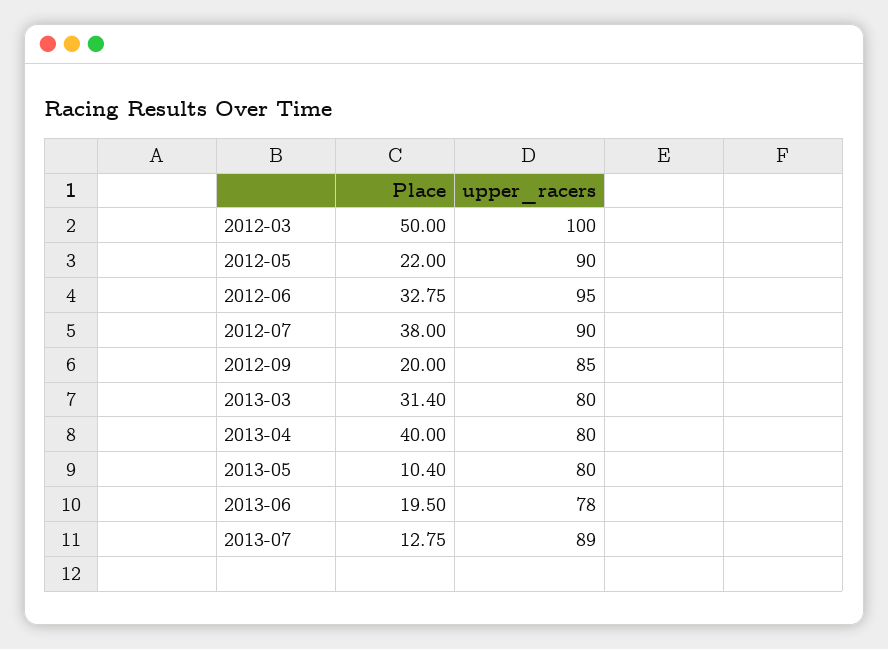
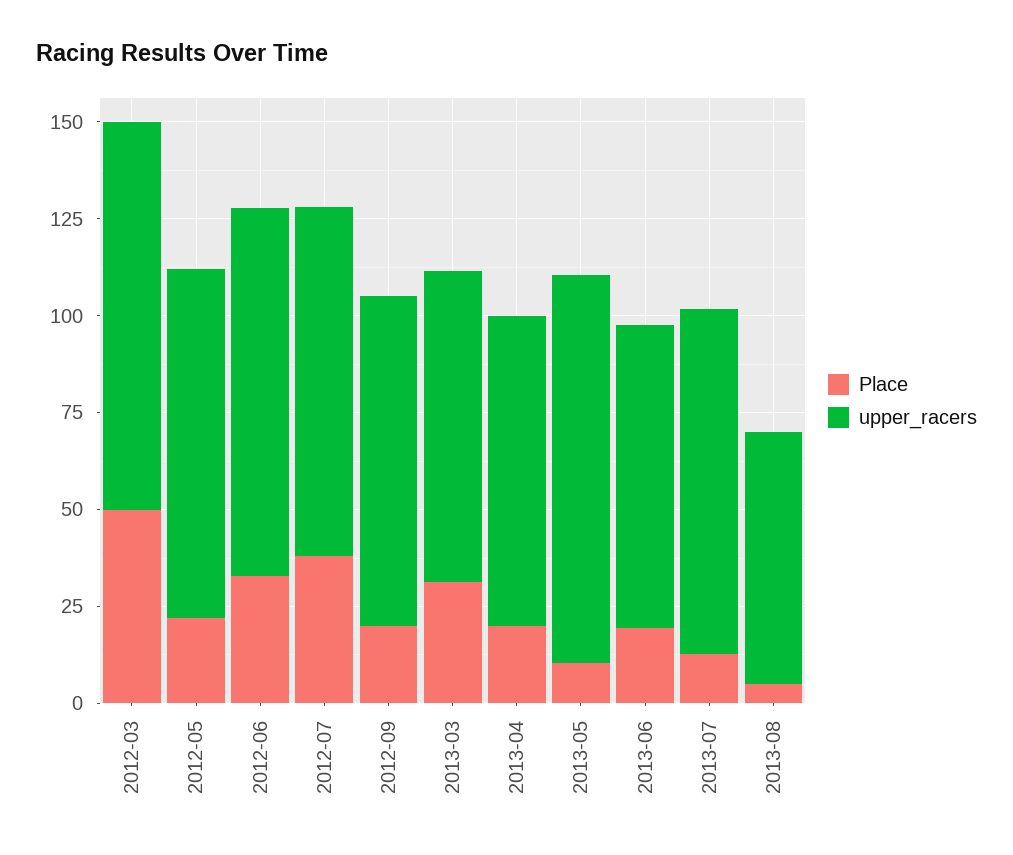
Place, 2013-04: 40 -> 20
upper_racers, 2013-05: 80 -> 100
Place, 2013-08: none -> 5
upper_racers, 2013-08: none -> 65

